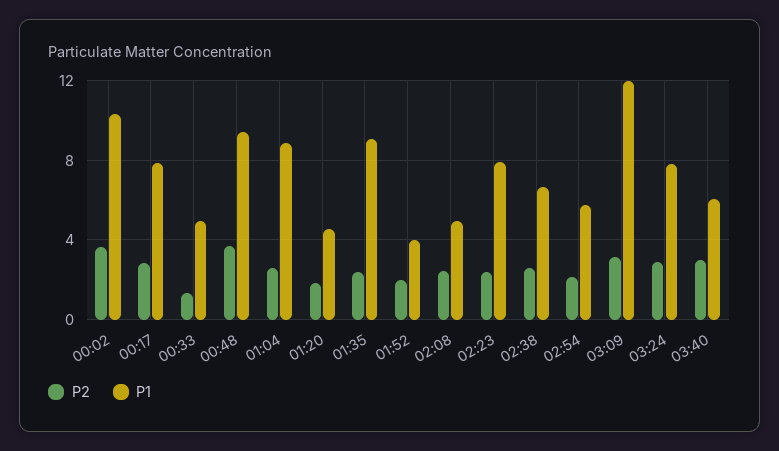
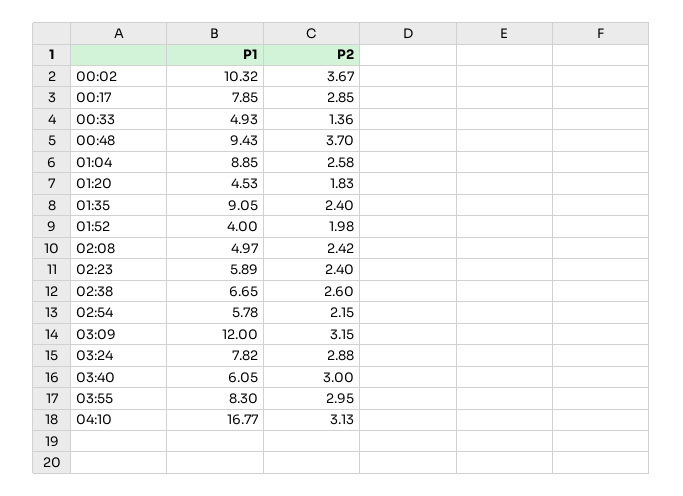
P1, 02:23: 8 -> 5.89
P1, 03:55: none -> 8.3
P2, 03:55: none -> 2.95
P1, 04:10: none -> 16.77
P2, 04:10: none -> 3.13

